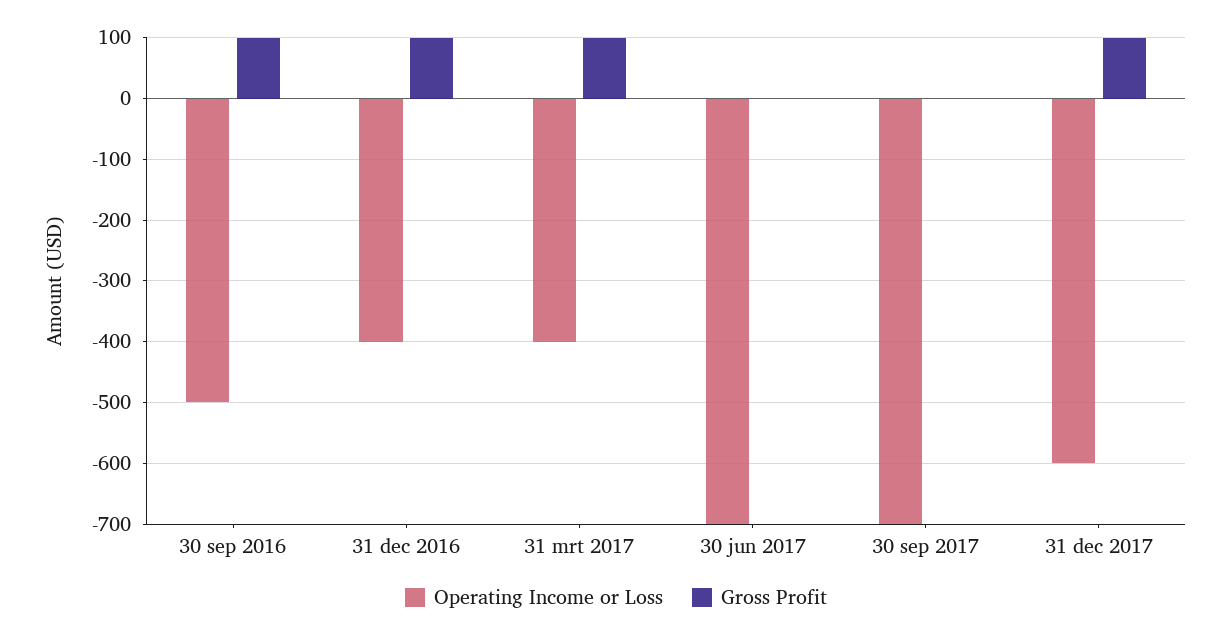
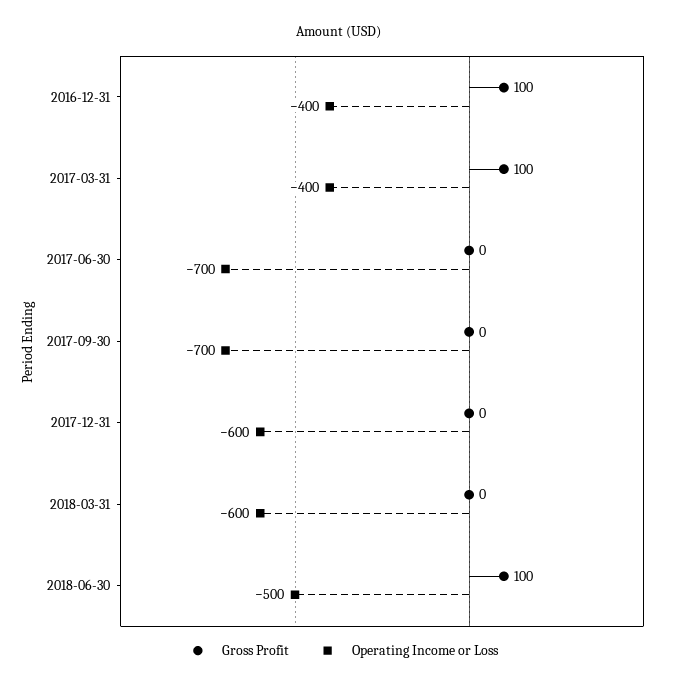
Operating Income or Loss, 30 sep 2016: -500 -> none
Gross Profit, 30 sep 2016: 100 -> none
Gross Profit, 31 dec 2017: 100 -> 0
Gross Profit, 2018-03-31: none -> 0
Operating Income or Loss, 2018-03-31: none -> -600
Gross Profit, 2018-06-30: none -> 100
Operating Income or Loss, 2018-06-30: none -> -500

